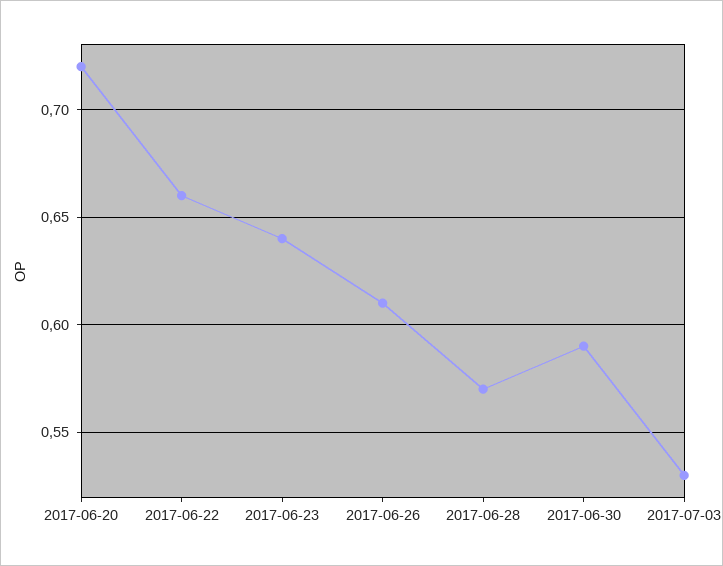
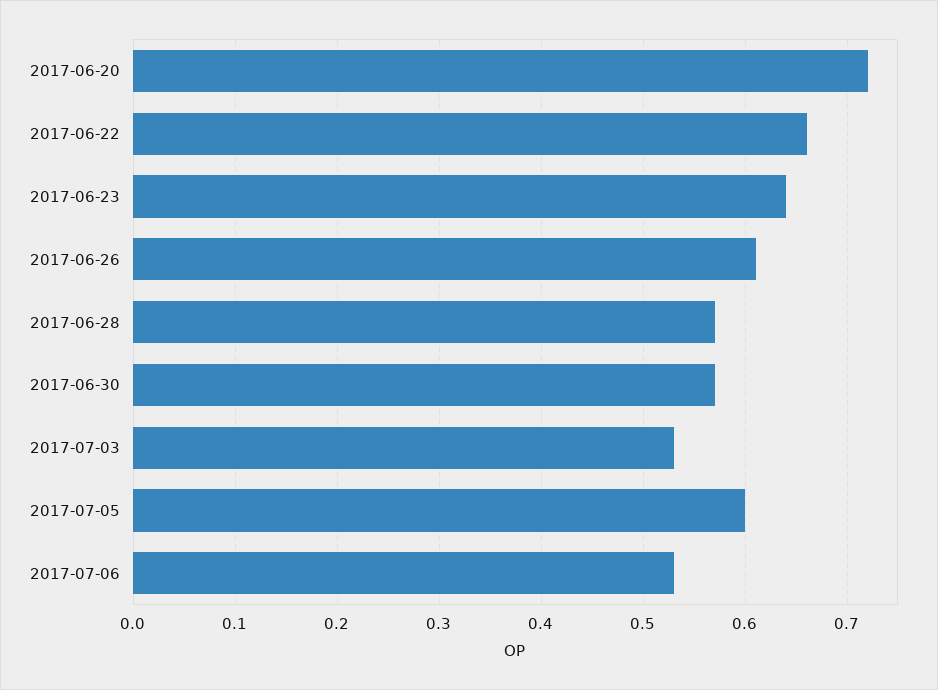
2017-06-30: 0.59 -> 0.57
2017-07-05: none -> 0.6
2017-07-06: none -> 0.53

